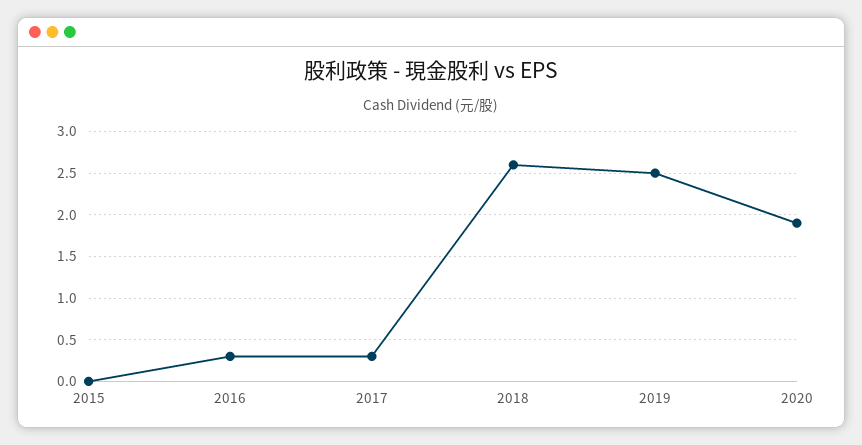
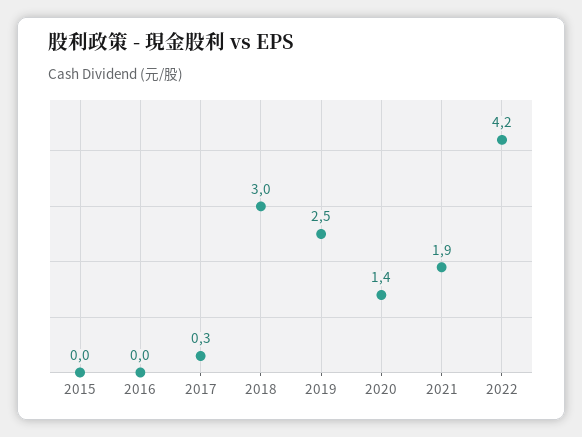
2016: 0.3 -> 0
2018: 2.6 -> 3
2020: 1.9 -> 1.4
2021: none -> 1.9
2022: none -> 4.2

